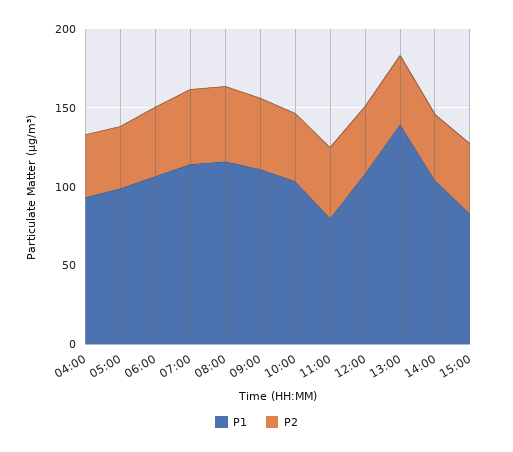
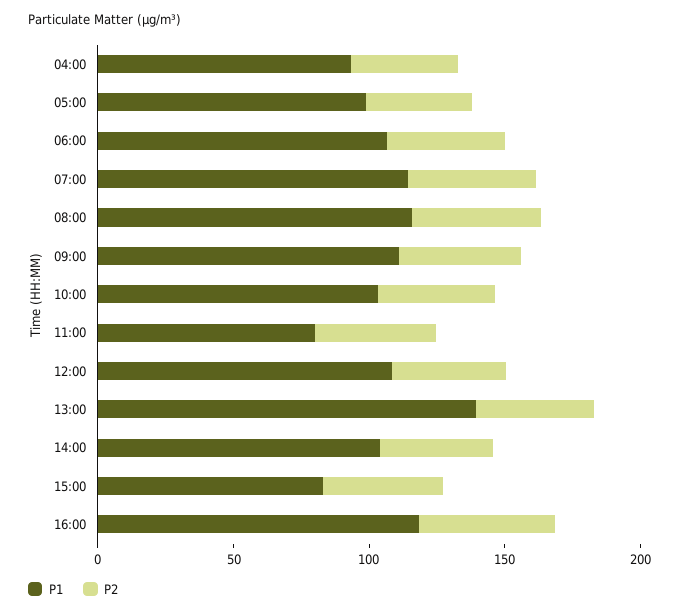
P1, 16:00: none -> 120
P2, 16:00: none -> 50

